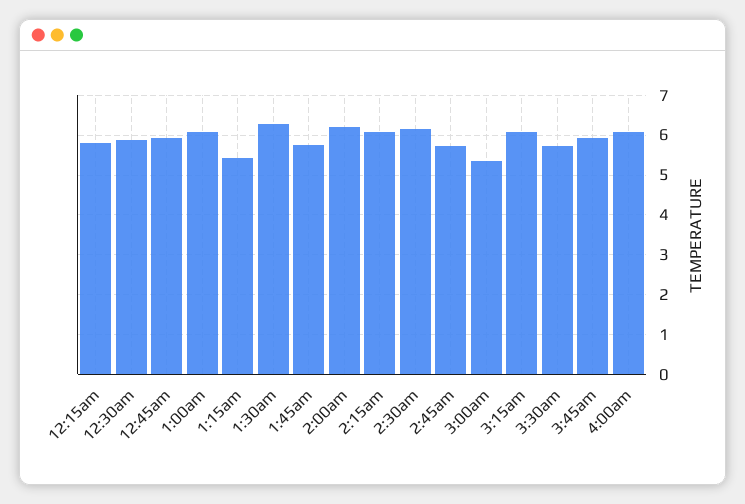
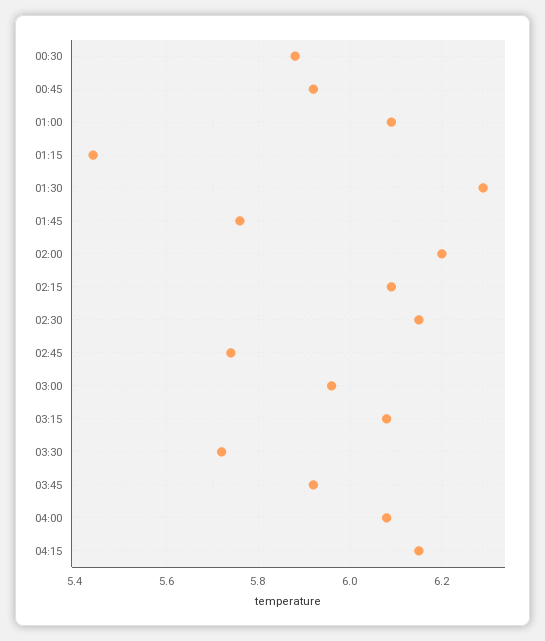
12:15am: 5.8 -> none
3:00am: 5.4 -> 5.95
04:15: none -> 6.15

